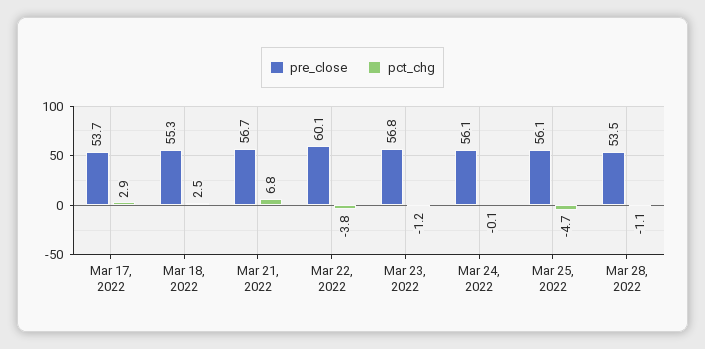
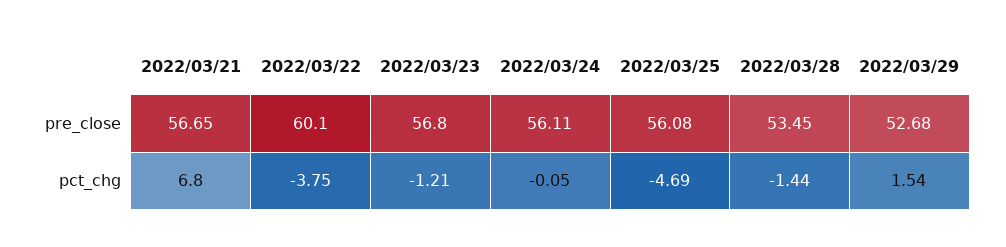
pre_close, Mar 17, 2022: 53.7 -> none
pct_chg, Mar 17, 2022: 2.9 -> none
pre_close, Mar 18, 2022: 55.3 -> none
pct_chg, Mar 18, 2022: 2.5 -> none
pct_chg, Mar 28, 2022: -1.1 -> -1.44
pre_close, 2022/03/29: none -> 52.68
pct_chg, 2022/03/29: none -> 1.54

